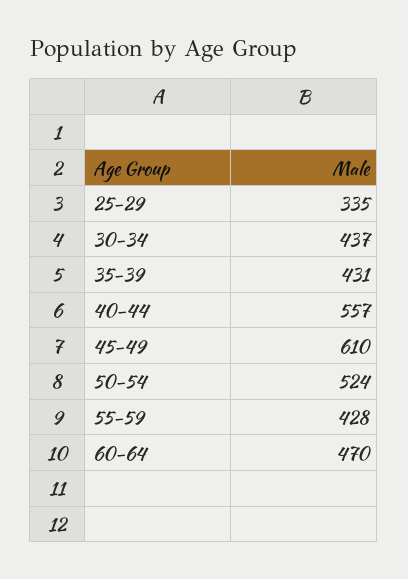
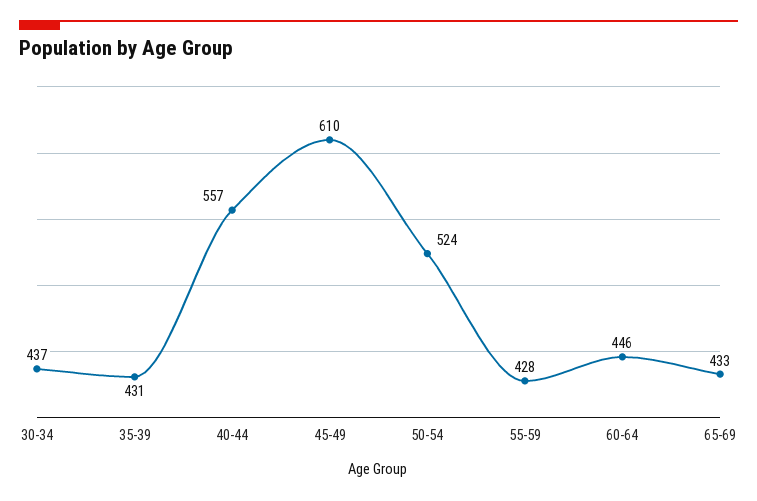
25-29: 335 -> none
60-64: 470 -> 446
65-69: none -> 433

